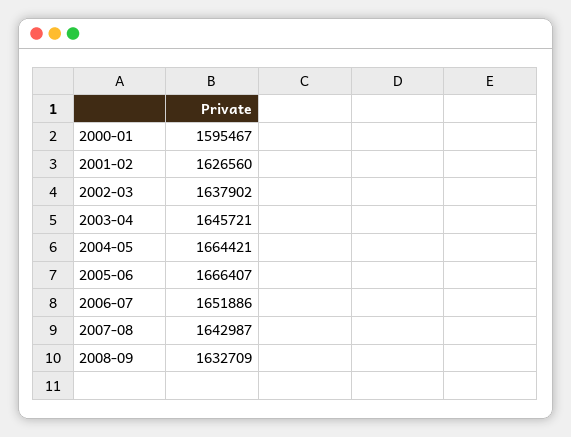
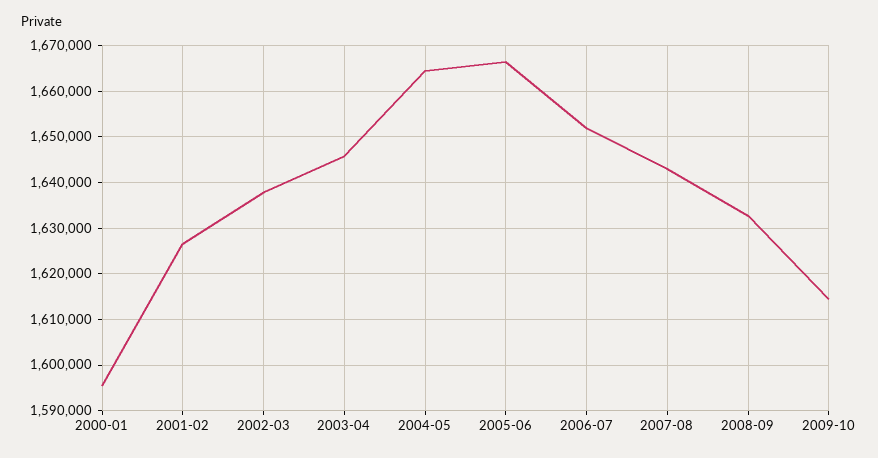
2009-10: none -> 1614000

